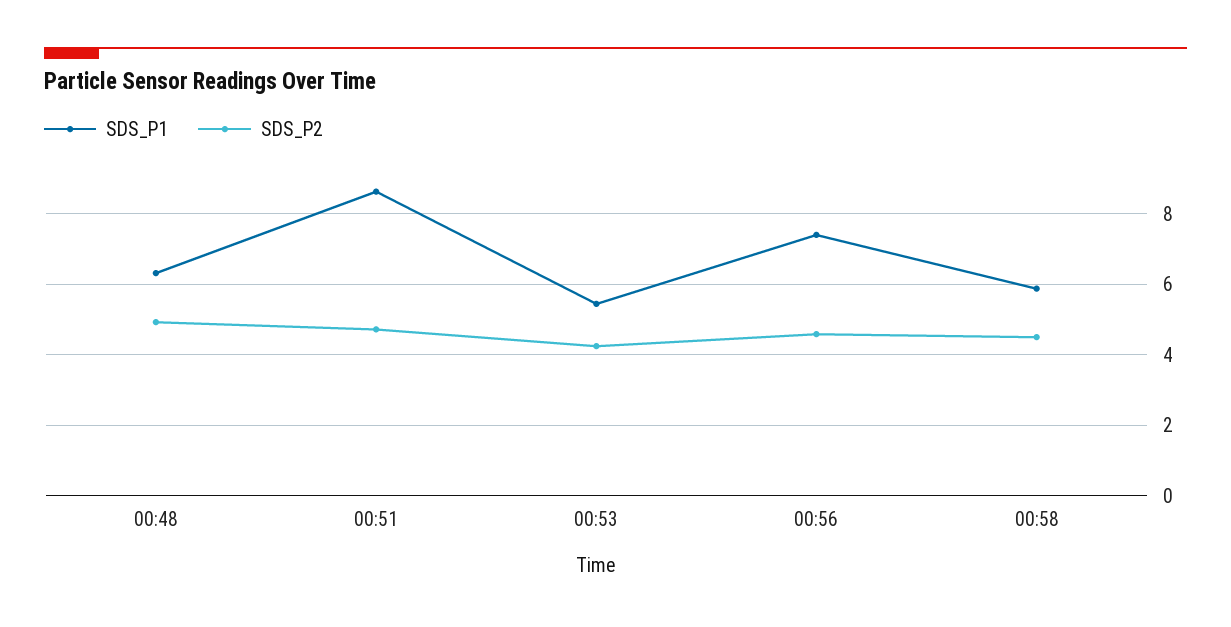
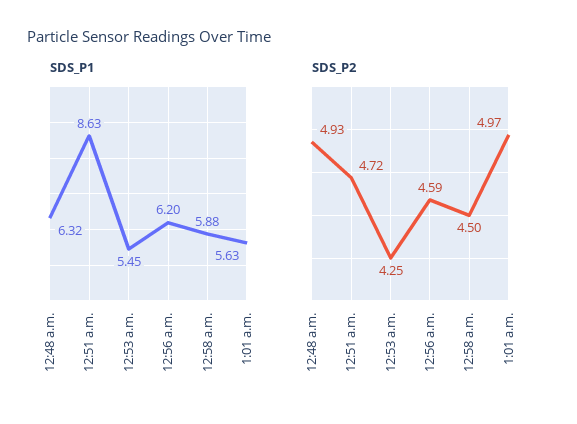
SDS_P1, 00:56: 7.4 -> 6.2
SDS_P1, 1:01 a.m.: none -> 5.63
SDS_P2, 1:01 a.m.: none -> 4.97

